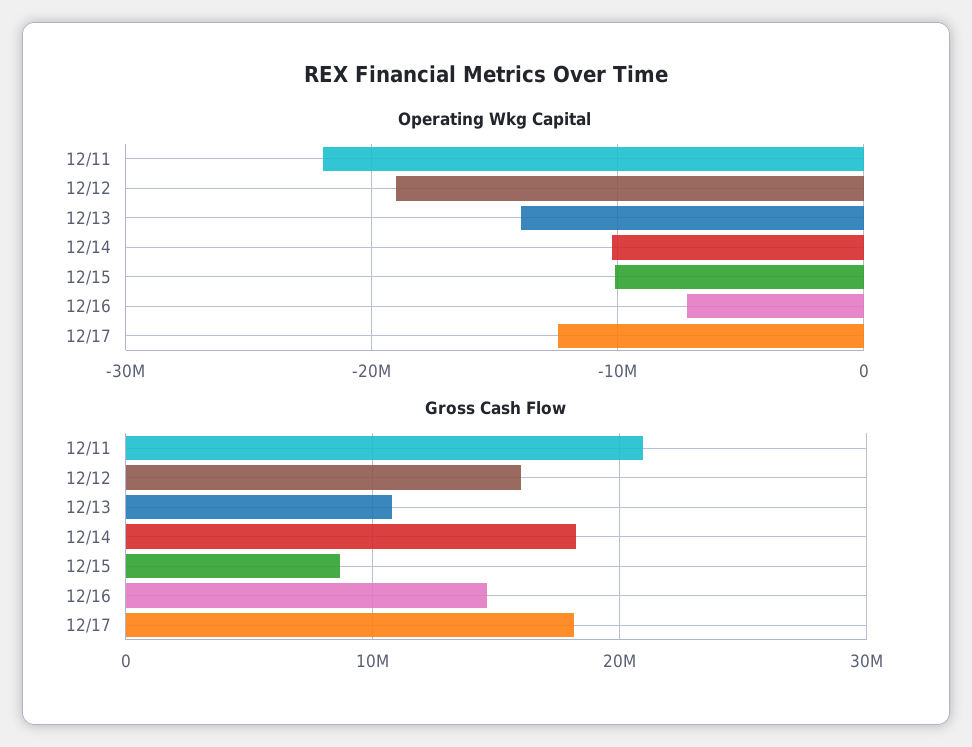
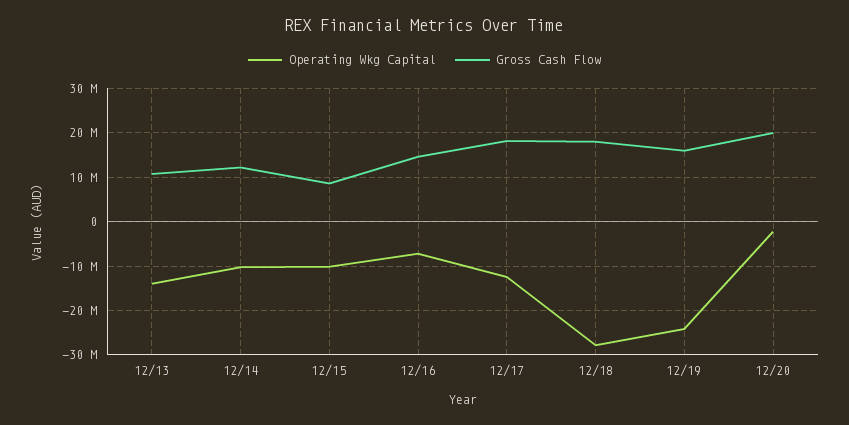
Operating Wkg Capital, 12/11: -22000000 -> none
Operating Wkg Capital, 12/12: -19000000 -> none
Gross Cash Flow, 12/11: 21000000 -> none
Gross Cash Flow, 12/12: 16000000 -> none
Gross Cash Flow, 12/14: 18000000 -> 12000000
Operating Wkg Capital, 12/18: none -> -28000000
Gross Cash Flow, 12/18: none -> 18000000
Operating Wkg Capital, 12/19: none -> -24000000
Gross Cash Flow, 12/19: none -> 16000000
Operating Wkg Capital, 12/20: none -> -2000000
Gross Cash Flow, 12/20: none -> 20000000

